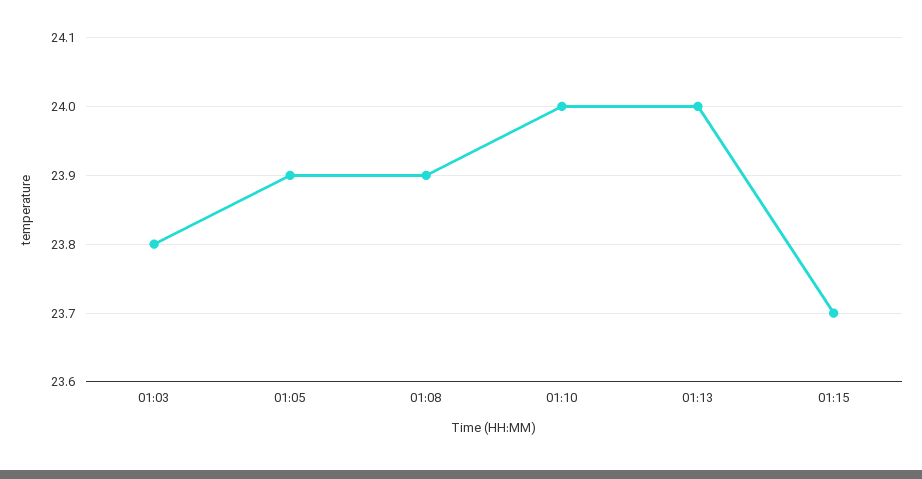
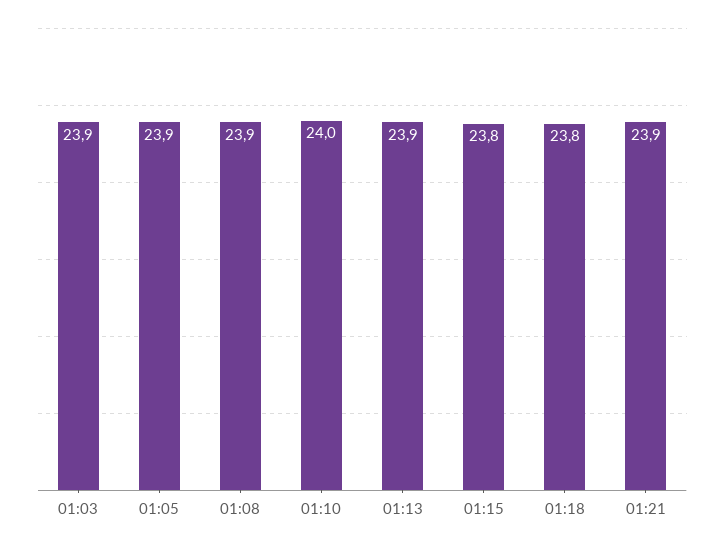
01:03: 23.8 -> 23.9
01:13: 24 -> 23.9
01:15: 23.7 -> 23.8
01:18: none -> 23.8
01:21: none -> 23.9

